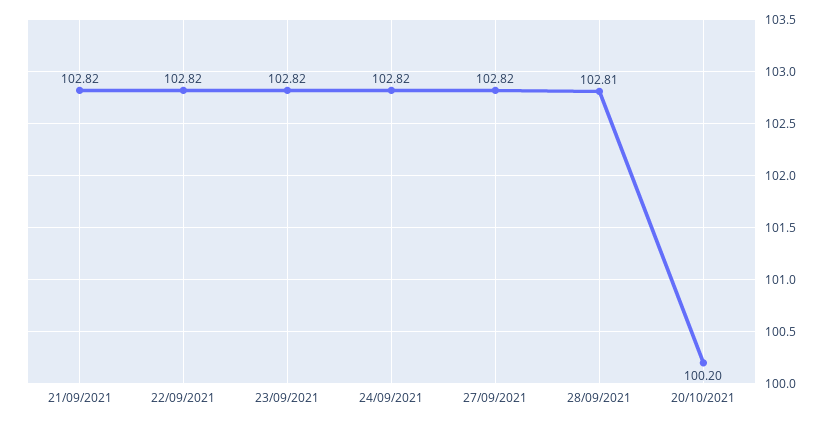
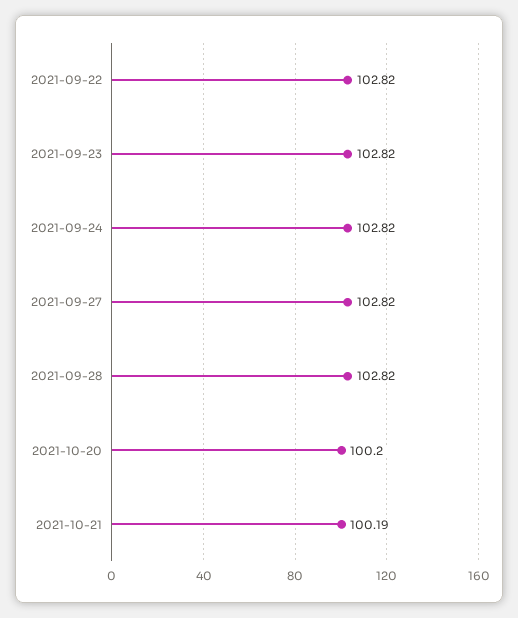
21/09/2021: 102.82 -> none
28/09/2021: 102.81 -> 102.82
2021-10-21: none -> 100.19

